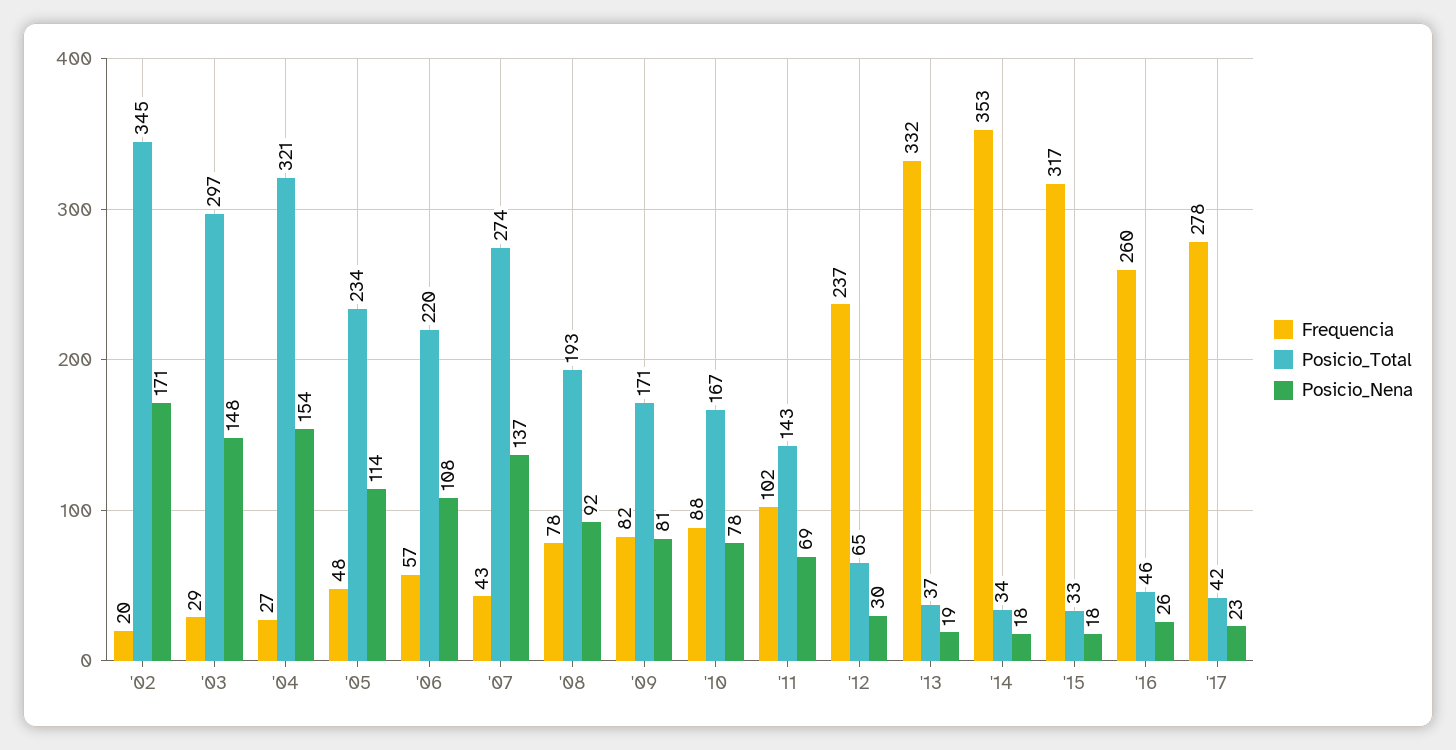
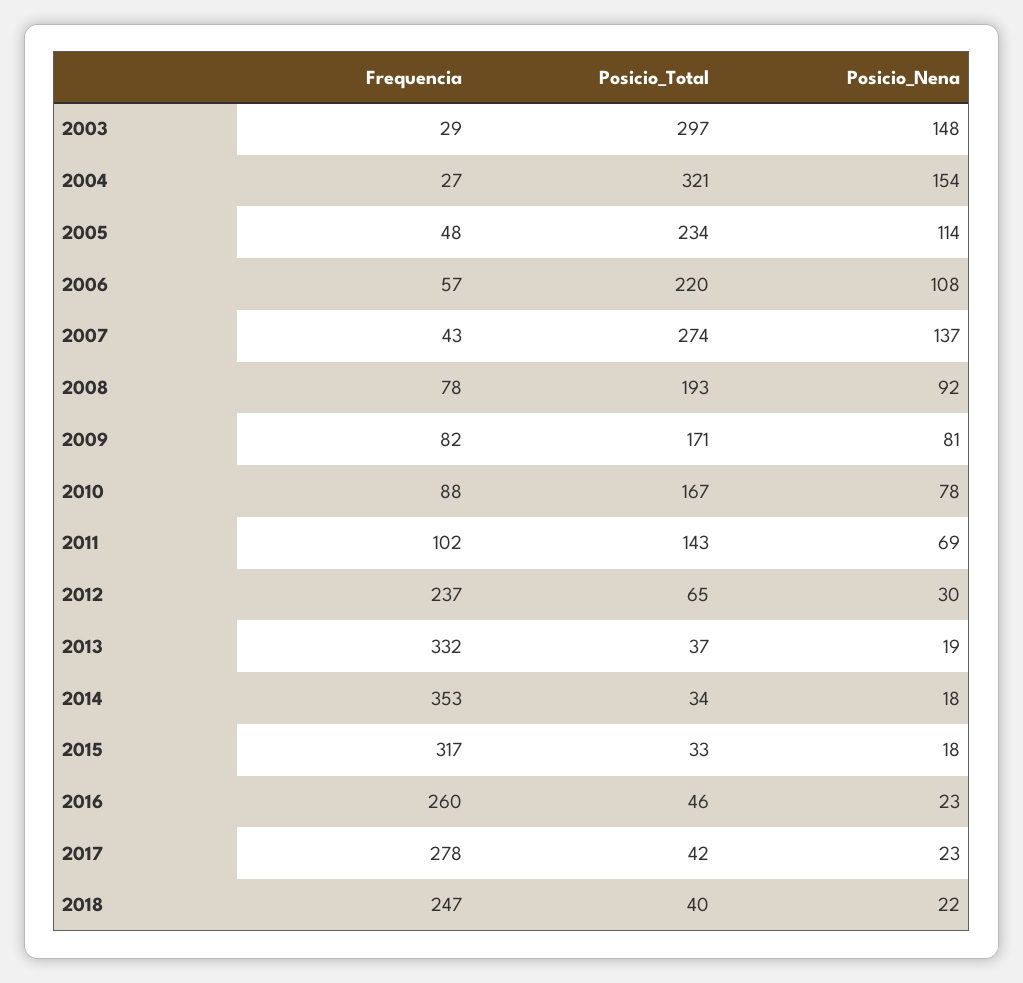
Frequencia, '02: 20 -> none
Posicio_Total, '02: 345 -> none
Posicio_Nena, '02: 171 -> none
Posicio_Nena, '16: 26 -> 23
Frequencia, 2018: none -> 247
Posicio_Total, 2018: none -> 40
Posicio_Nena, 2018: none -> 22

